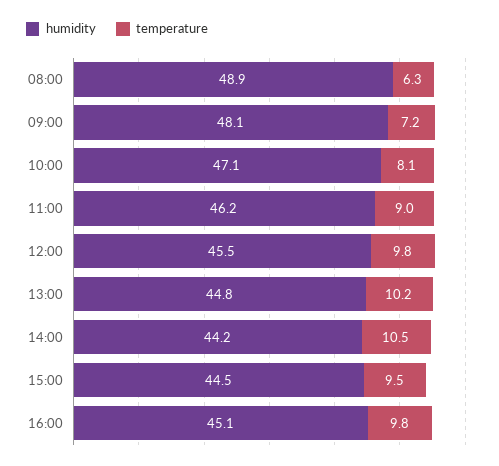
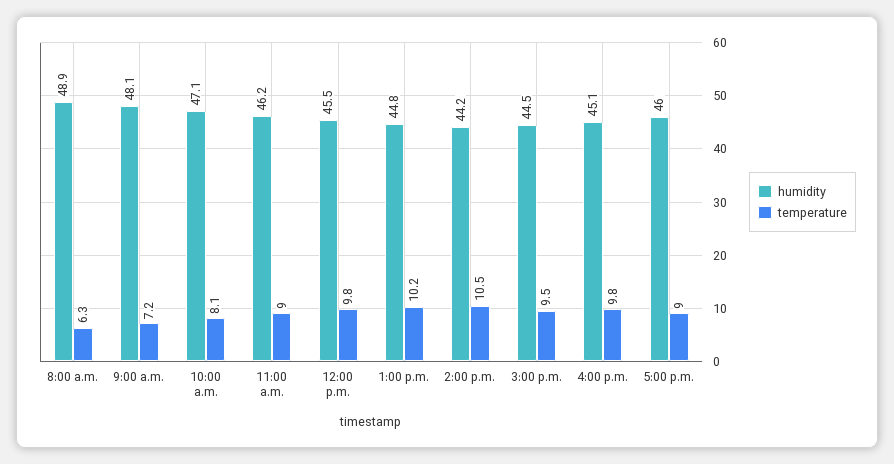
humidity, 5:00 p.m.: none -> 46
temperature, 5:00 p.m.: none -> 9

